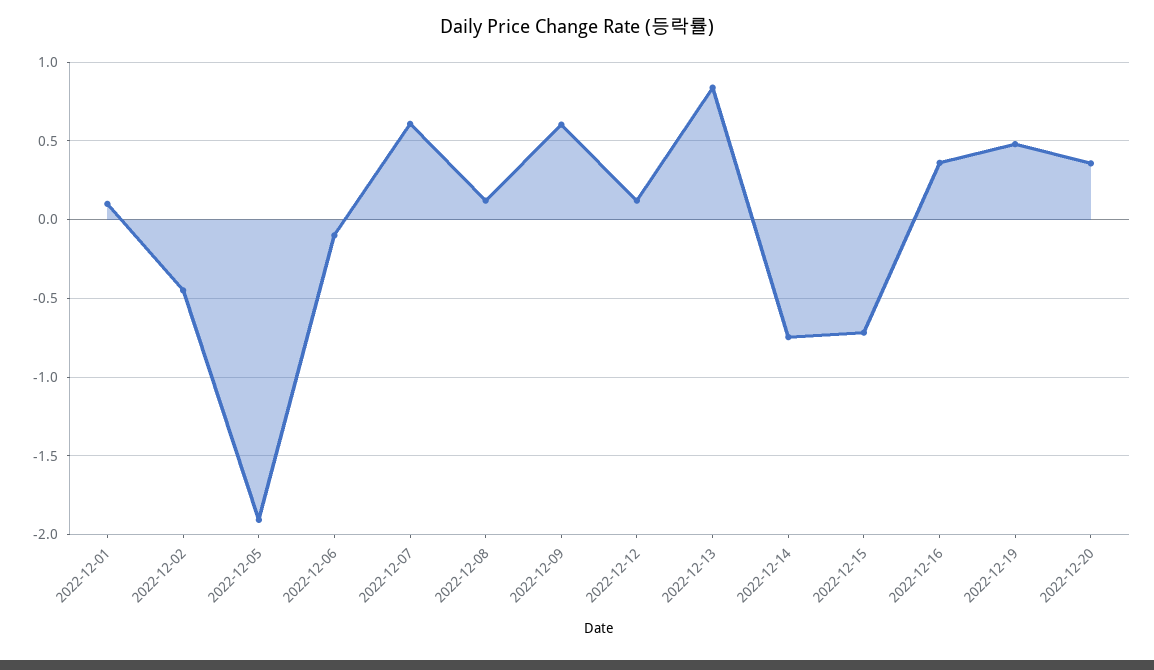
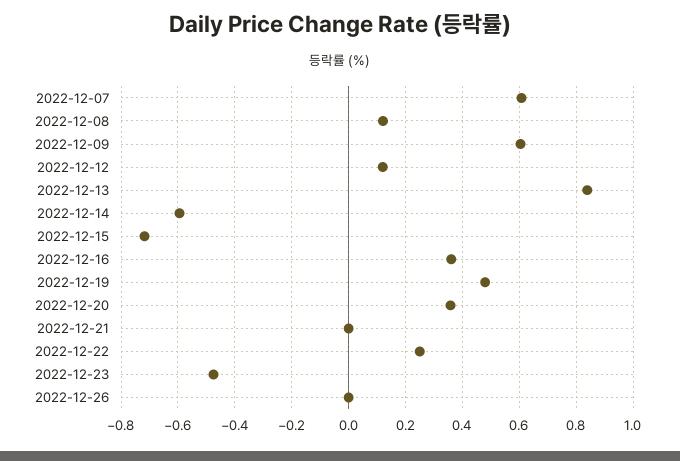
2022-12-01: 0.1 -> none
2022-12-02: -0.45 -> none
2022-12-05: -1.9 -> none
2022-12-06: -0.1 -> none
2022-12-14: -0.75 -> -0.6
2022-12-21: none -> 0
2022-12-22: none -> 0.25
2022-12-23: none -> -0.475
2022-12-26: none -> 0

